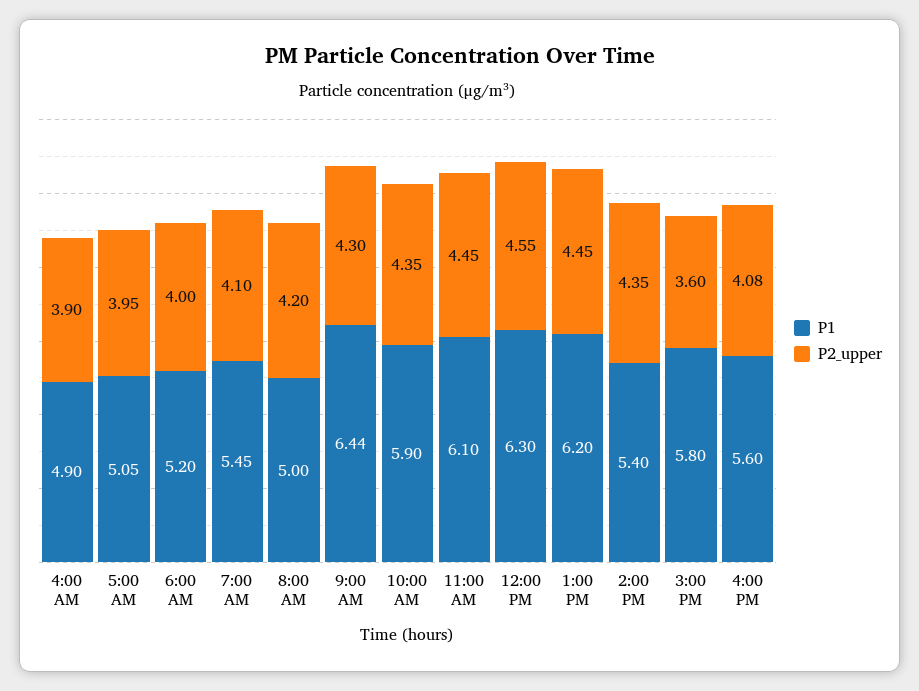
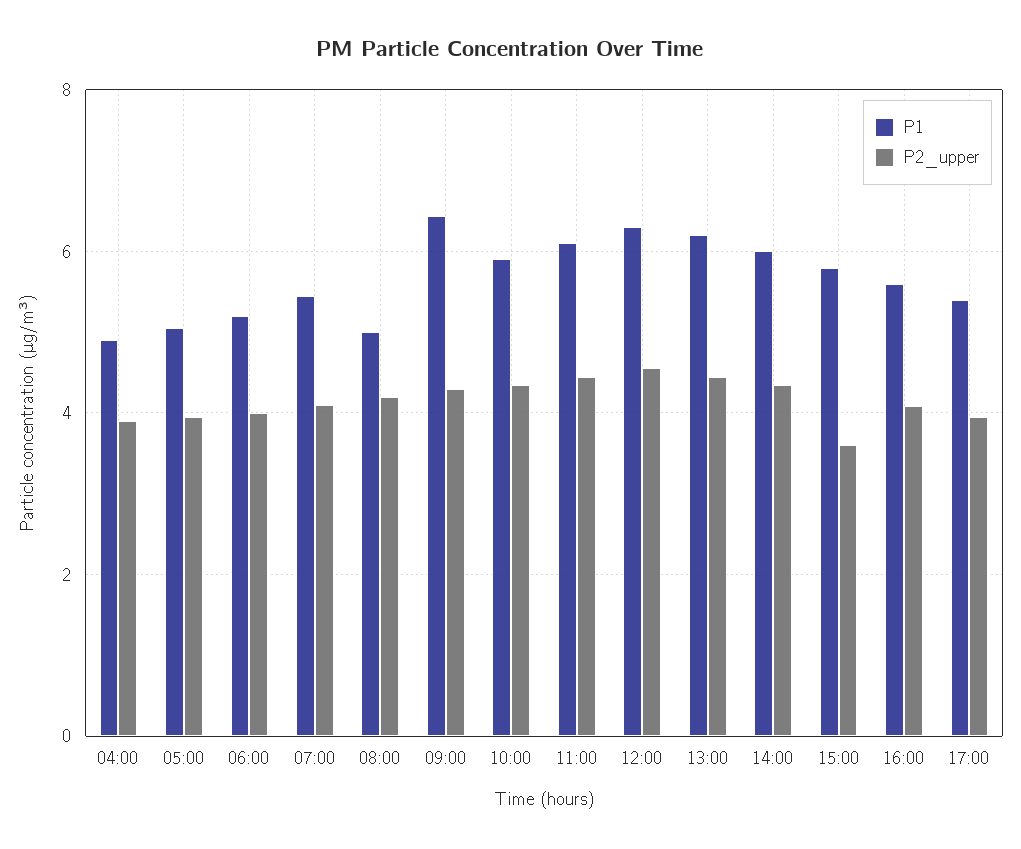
P1, 2:00 PM: 5.4 -> 6
P1, 17:00: none -> 5.4
P2_upper, 17:00: none -> 4

